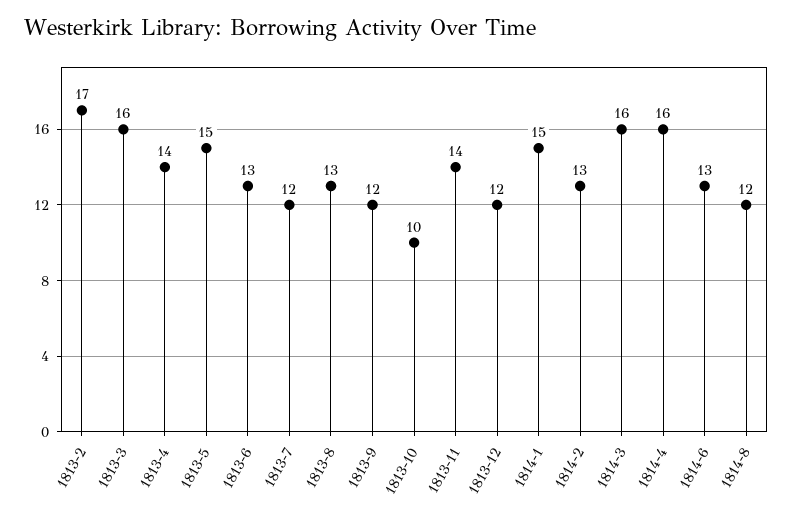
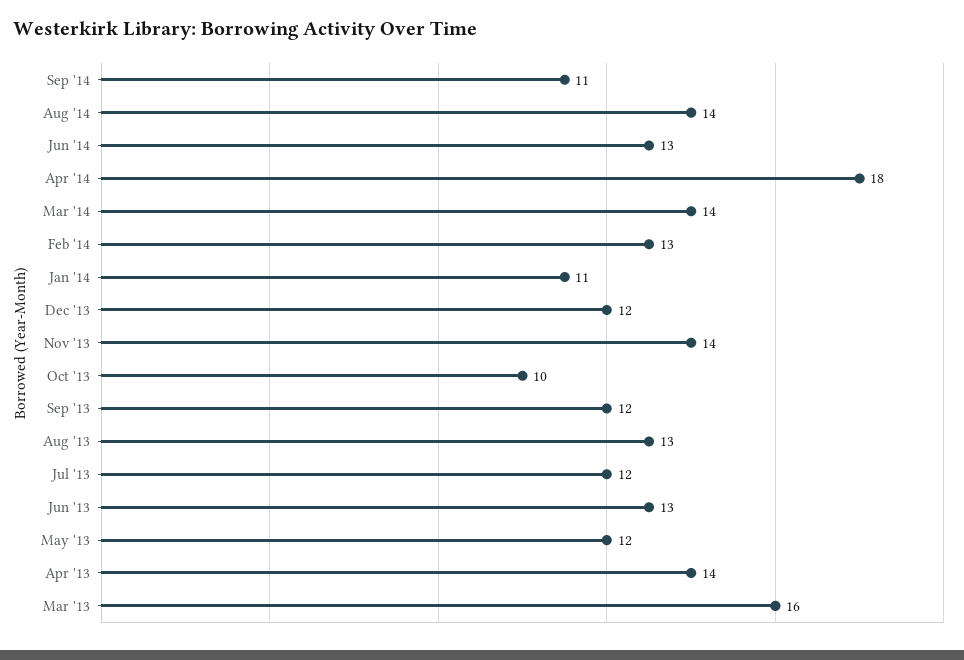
1813-2: 17 -> none
1813-5: 15 -> 12
1814-1: 15 -> 11
1814-3: 16 -> 14
1814-4: 16 -> 18
1814-8: 12 -> 14
Sep '14: none -> 11

